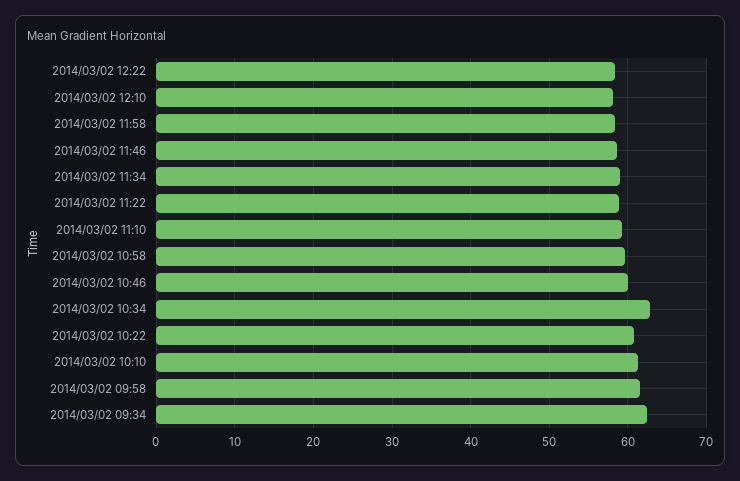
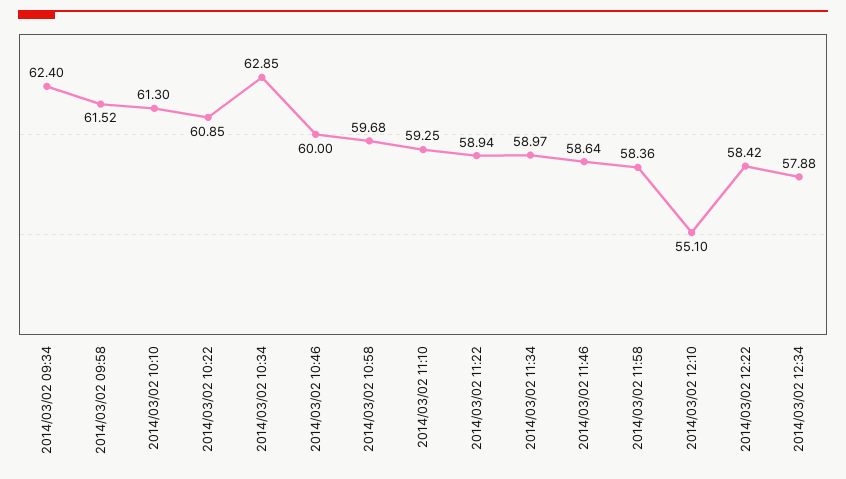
2014/03/02 12:10: 58 -> 55.1
2014/03/02 12:34: none -> 57.88

